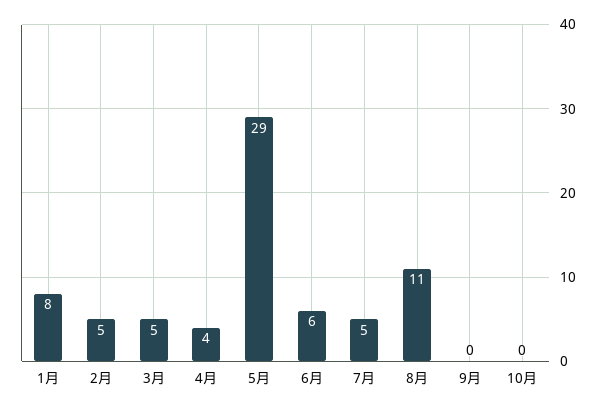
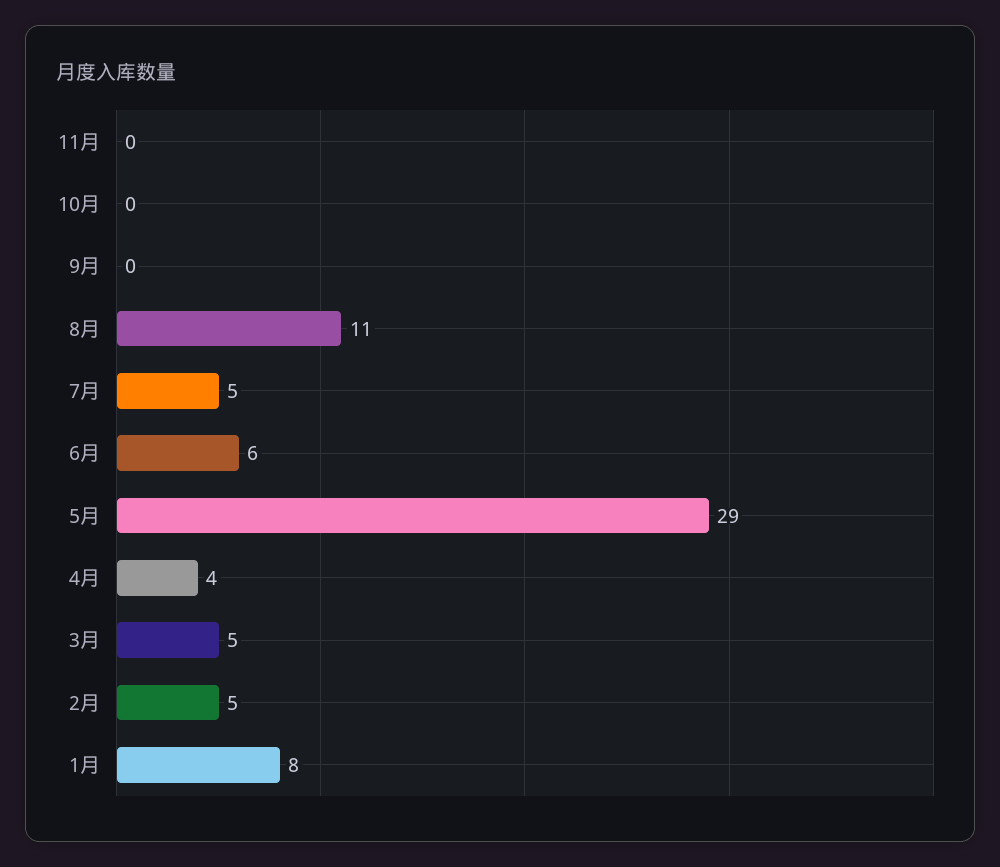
11月: none -> 0

